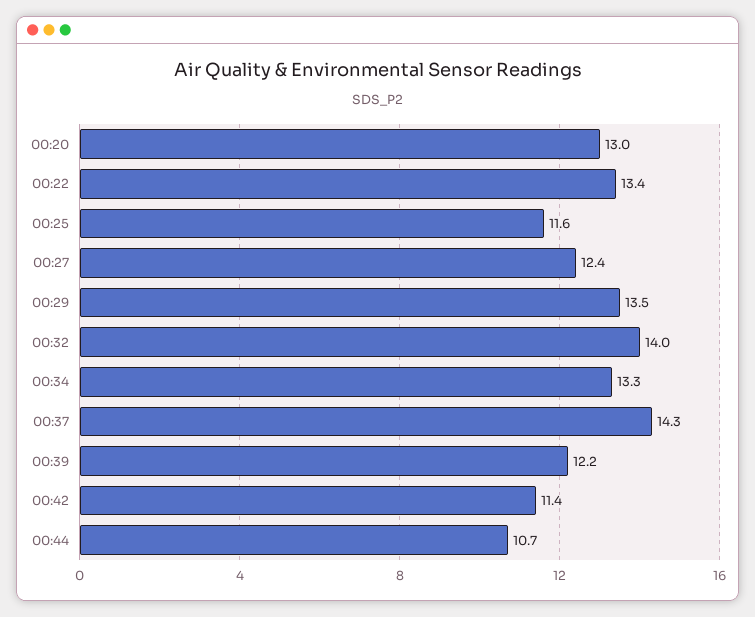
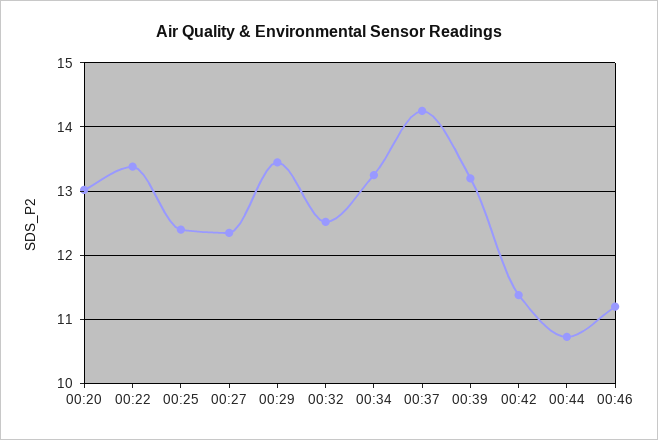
00:25: 11.6 -> 12.4
00:32: 14 -> 12.5
00:39: 12.2 -> 13.2
00:46: none -> 11.2

